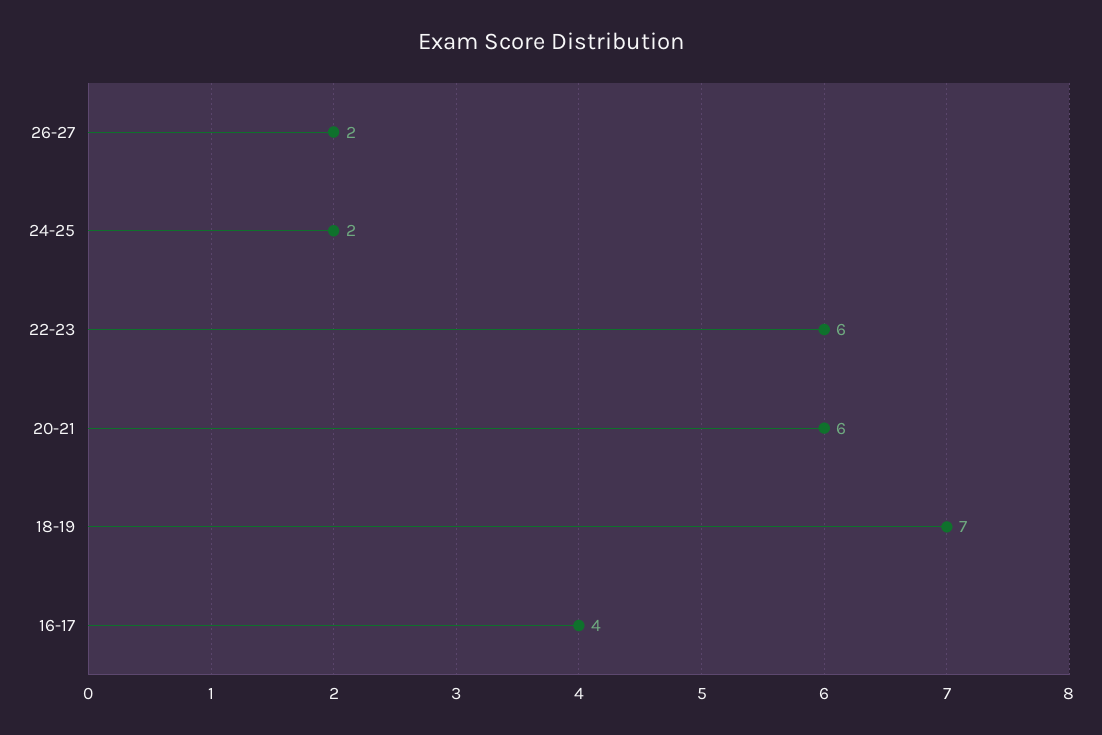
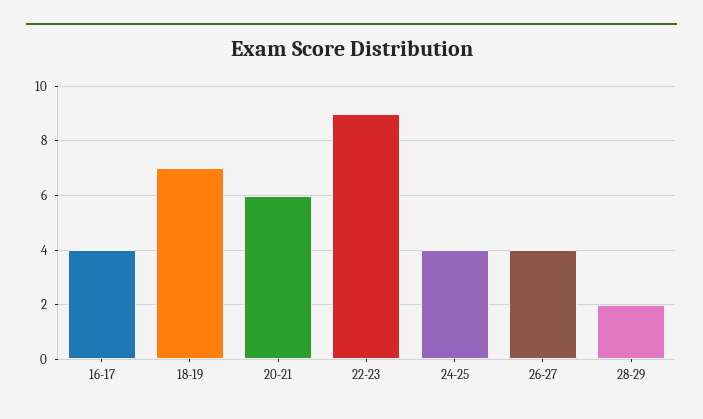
26-27: 2 -> 4
24-25: 2 -> 4
22-23: 6 -> 9
28-29: none -> 2

